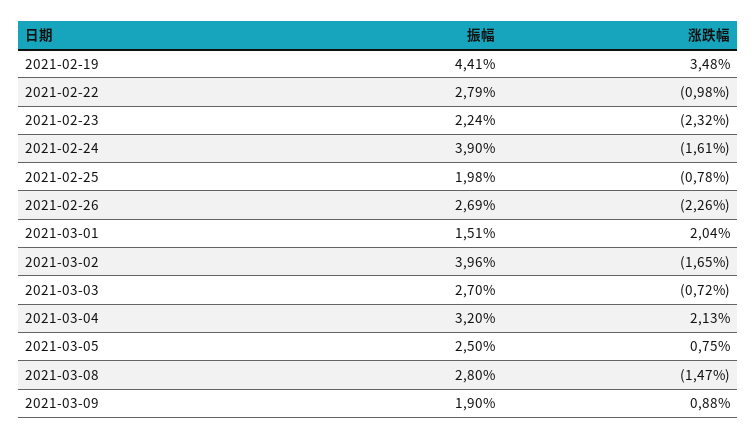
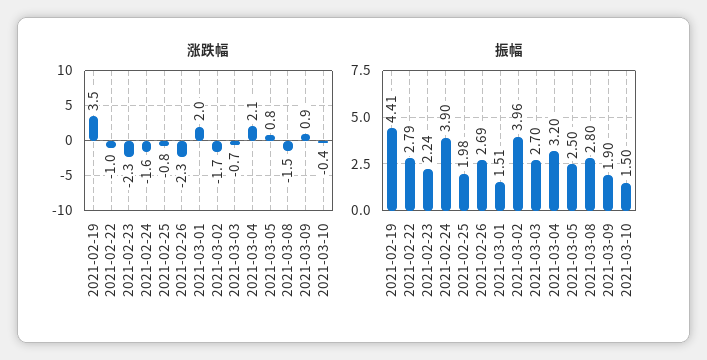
涨跌幅, 2021-03-10: none -> -0.4
振幅, 2021-03-10: none -> 1.5

